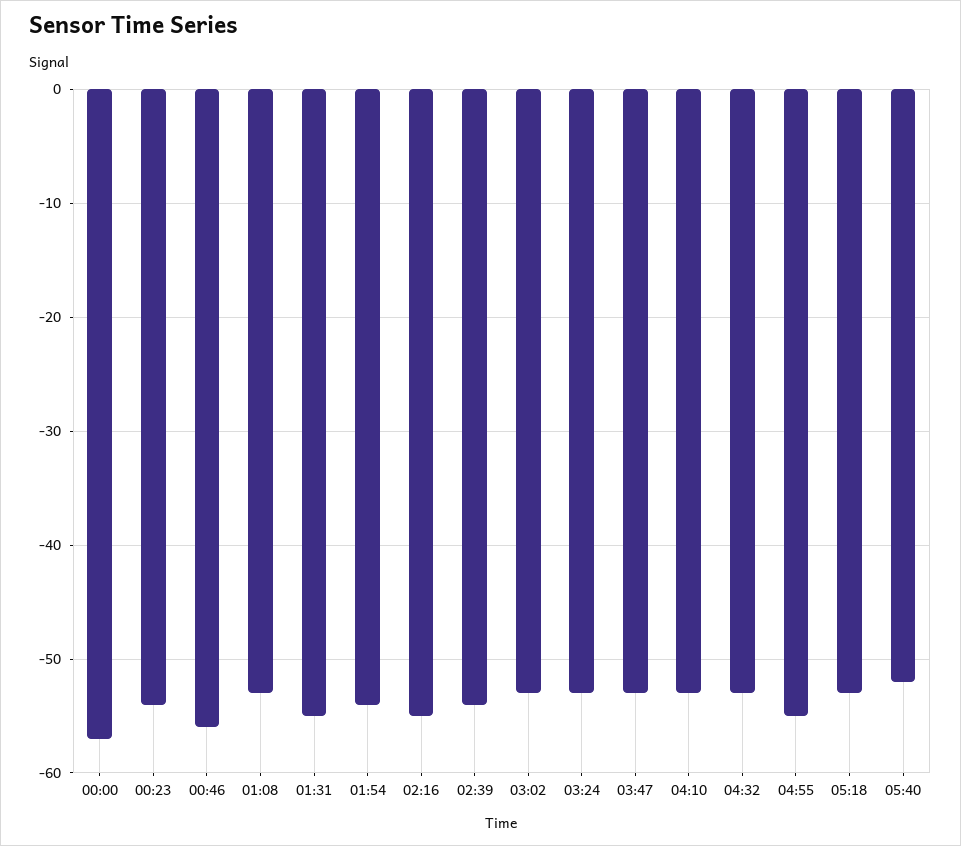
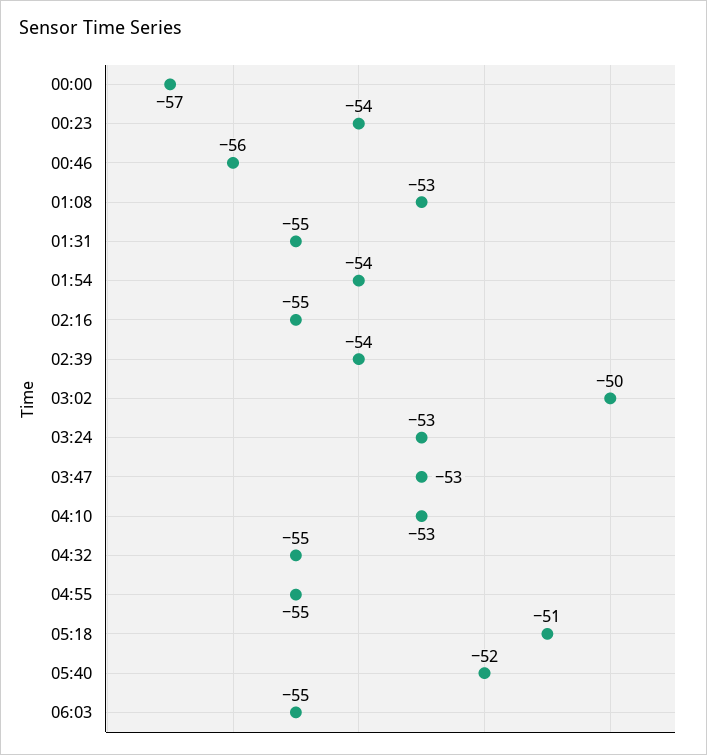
03:02: -53 -> -50
04:32: -53 -> -55
05:18: -53 -> -51
06:03: none -> -55

